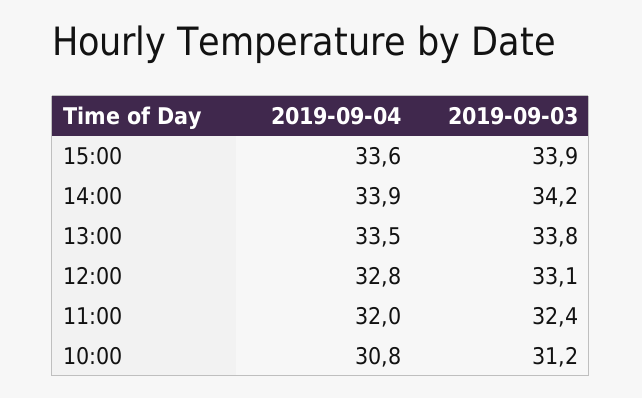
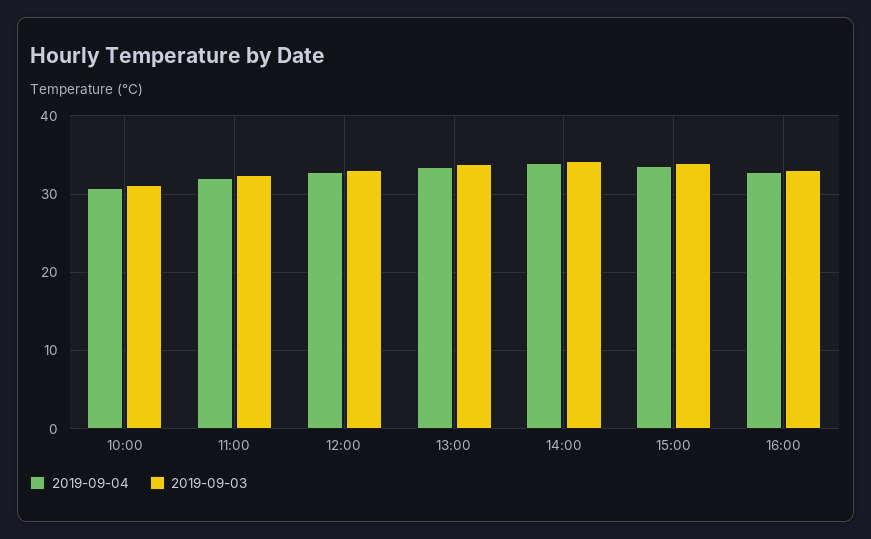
2019-09-04, 16:00: none -> 33
2019-09-03, 16:00: none -> 33

